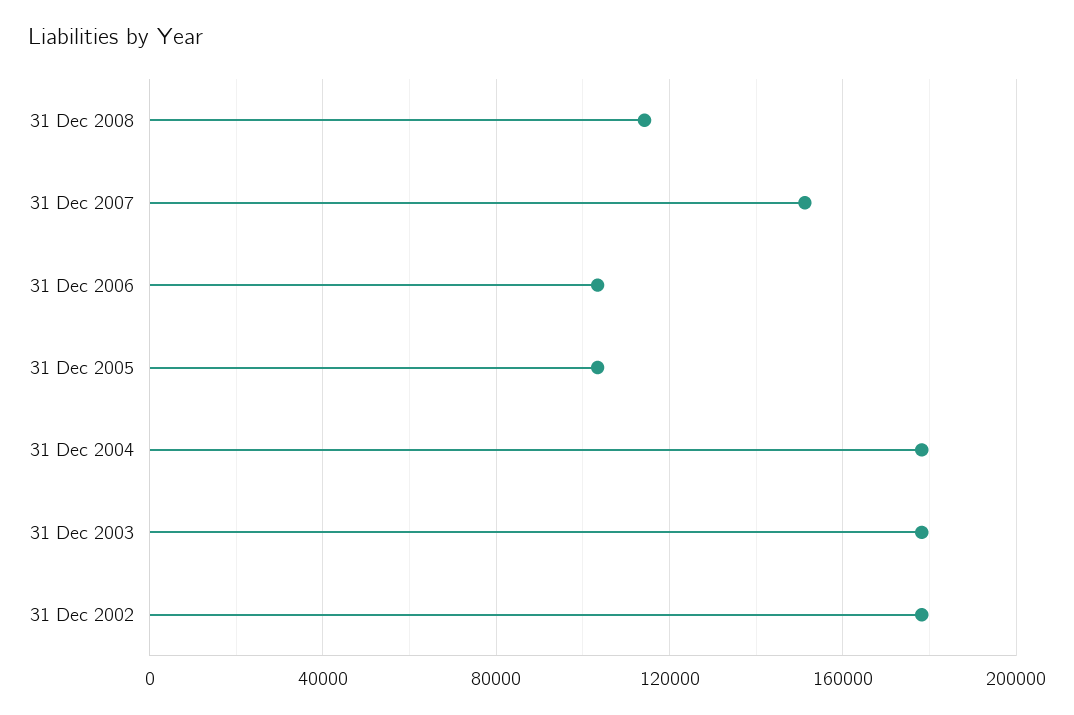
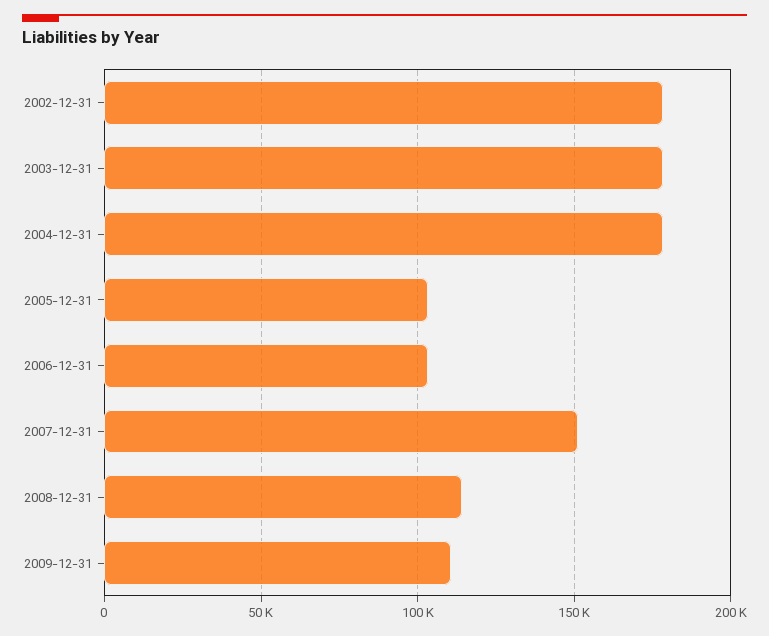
2009-12-31: none -> 110000

